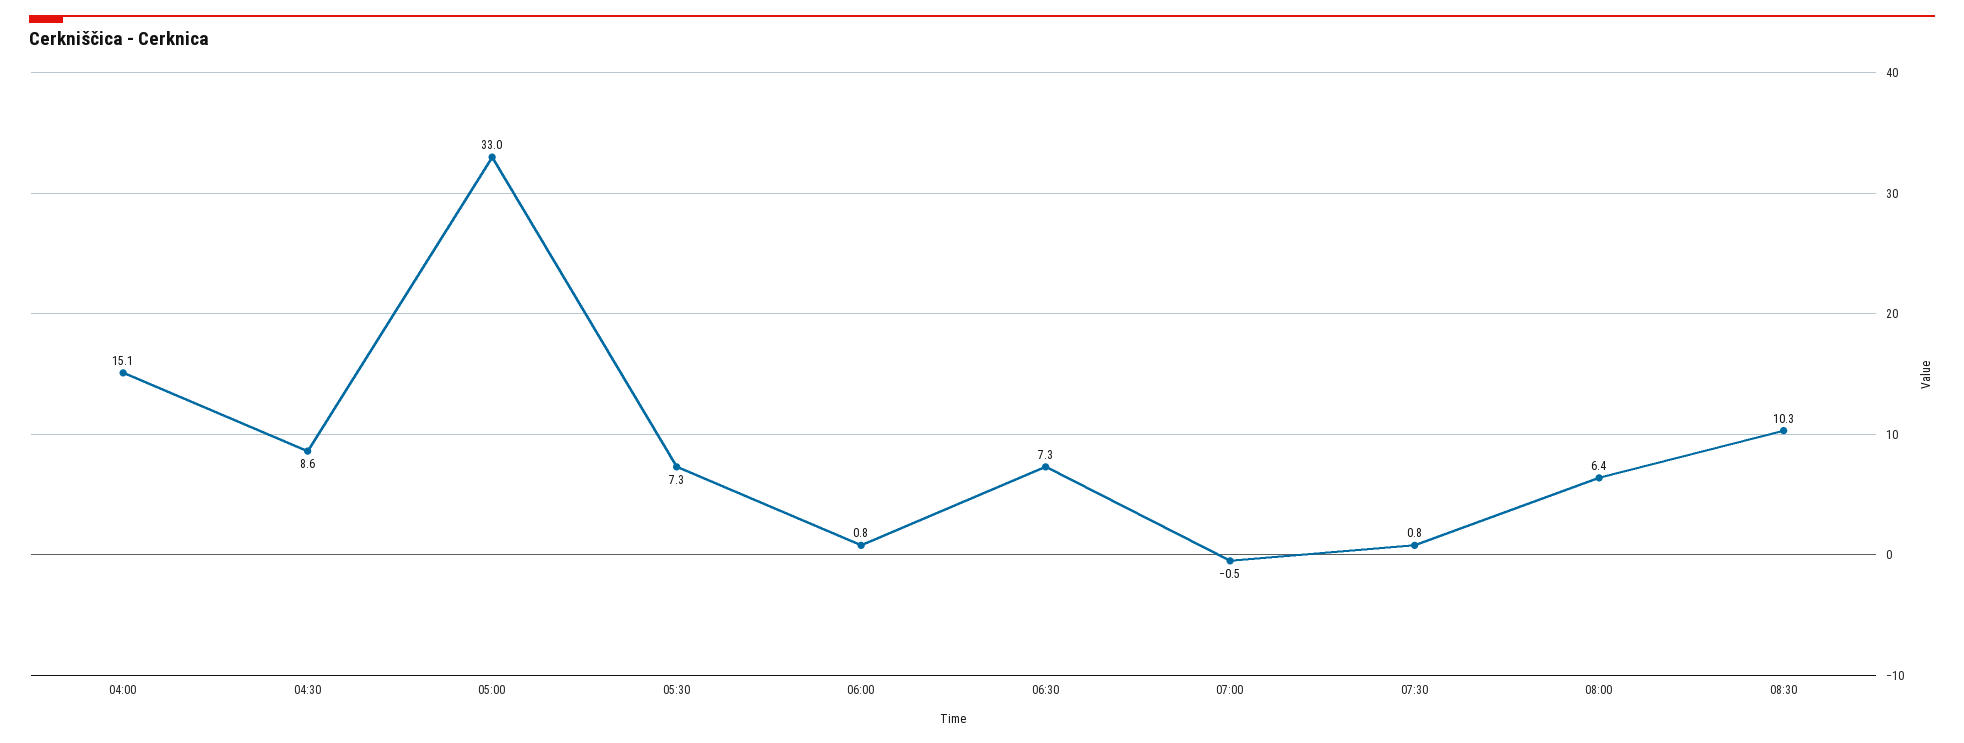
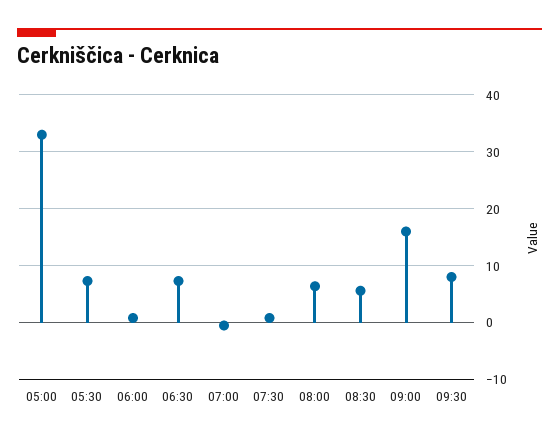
04:00: 15.1 -> none
04:30: 8.6 -> none
08:30: 10.3 -> 6
09:00: none -> 16
09:30: none -> 8

